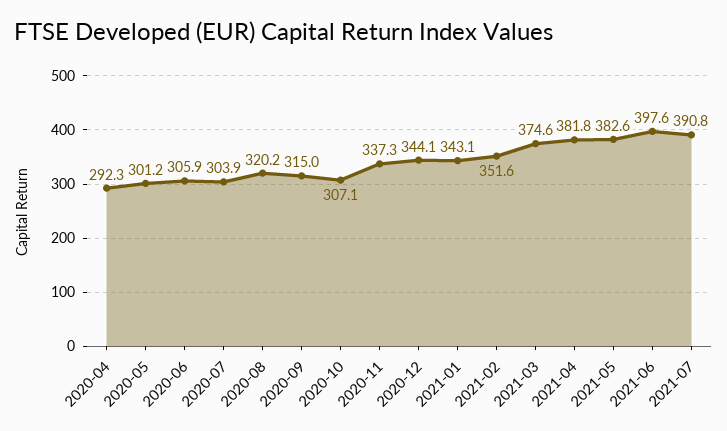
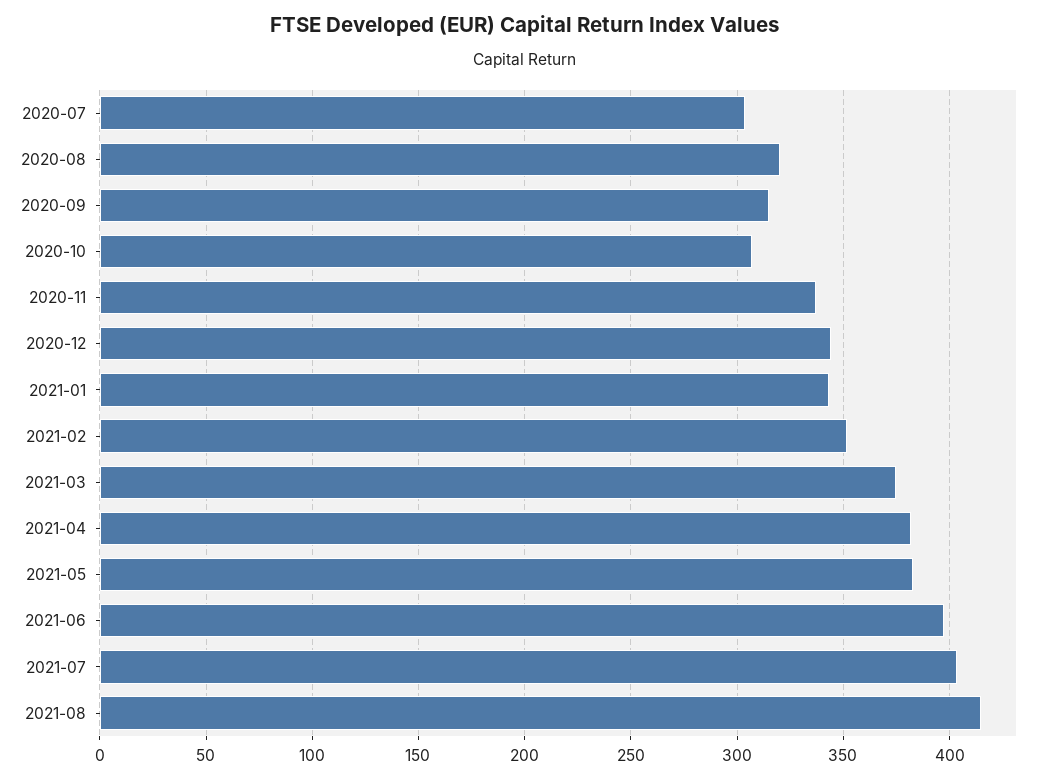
2020-04: 292.3 -> none
2020-05: 301.2 -> none
2020-06: 305.9 -> none
2021-07: 390.8 -> 405
2021-08: none -> 415

